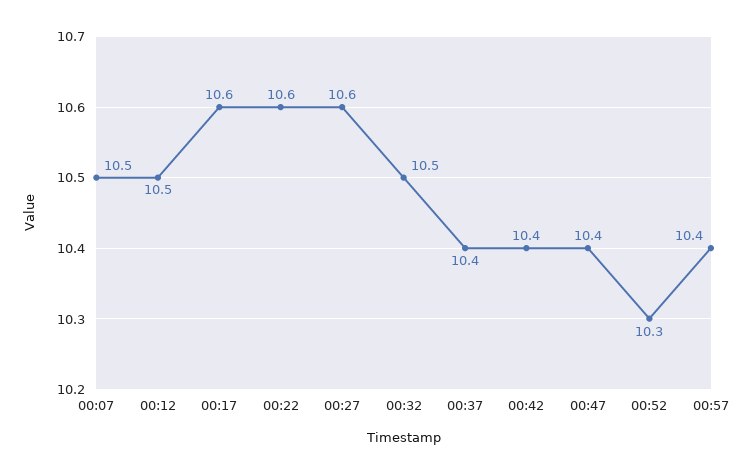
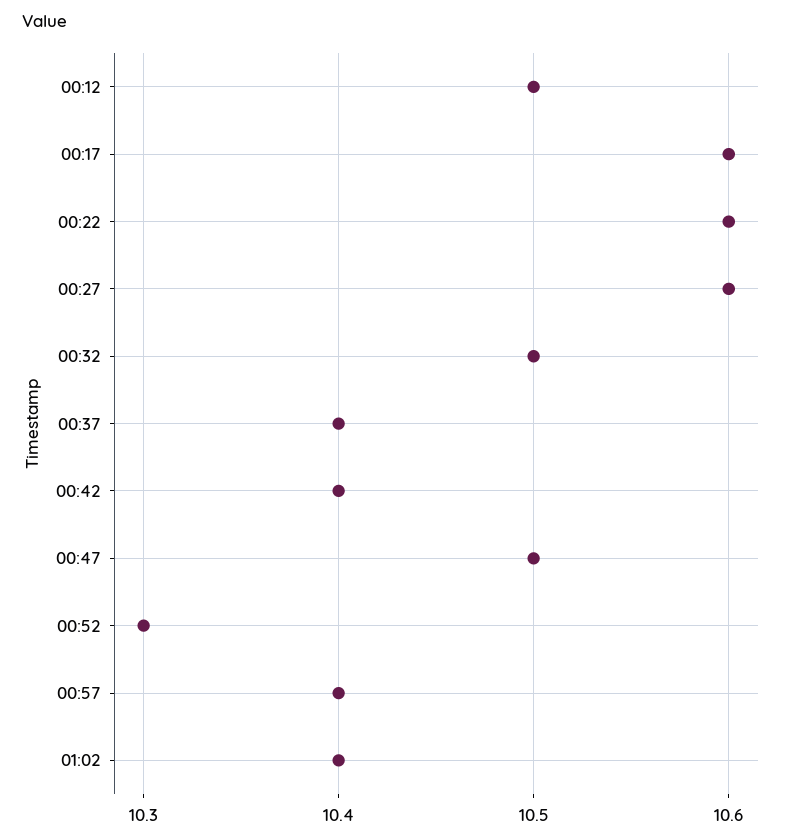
00:07: 10.5 -> none
00:47: 10.4 -> 10.5
01:02: none -> 10.4

